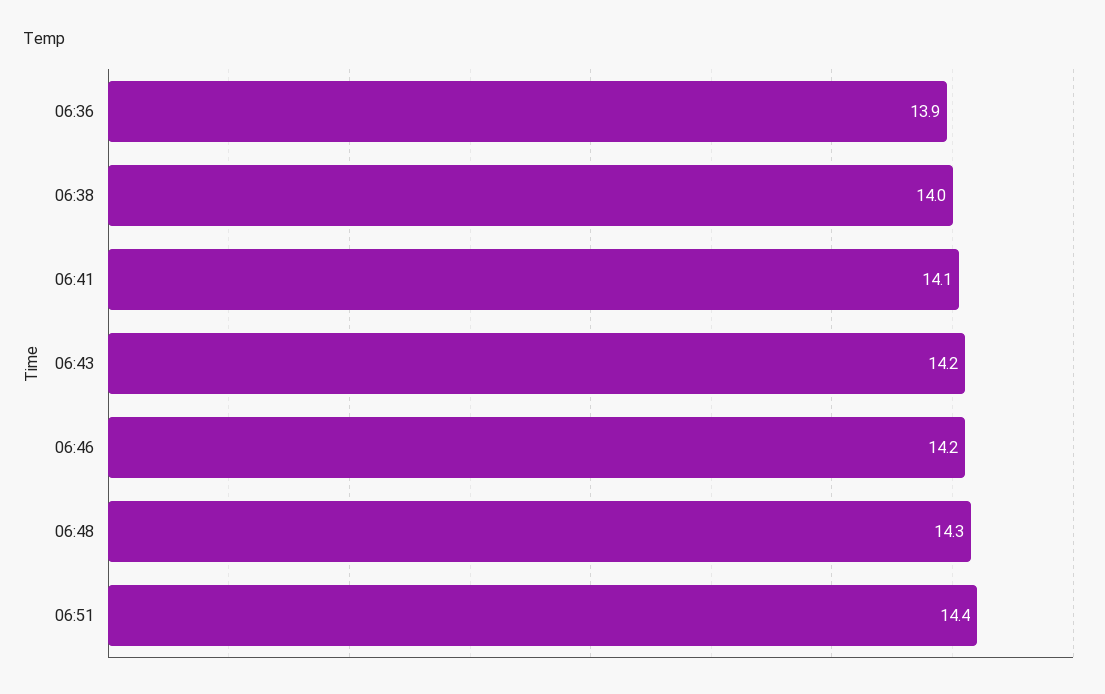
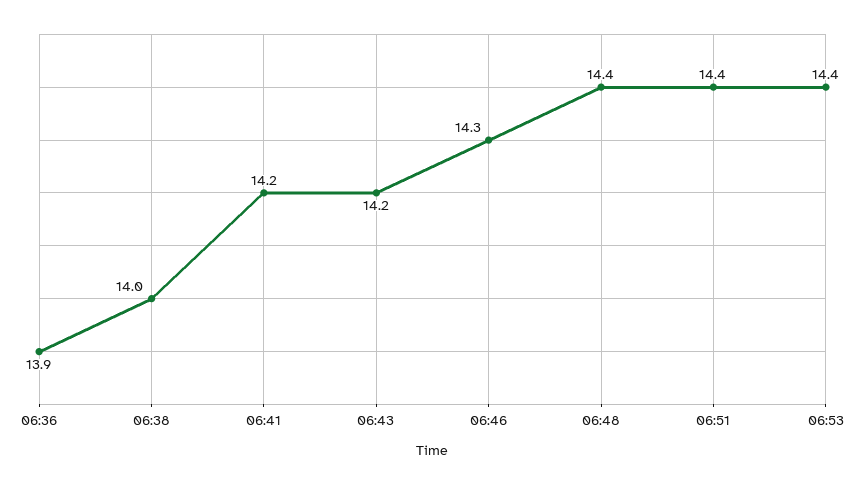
06:41: 14.1 -> 14.2
06:46: 14.2 -> 14.3
06:48: 14.3 -> 14.4
06:53: none -> 14.4

